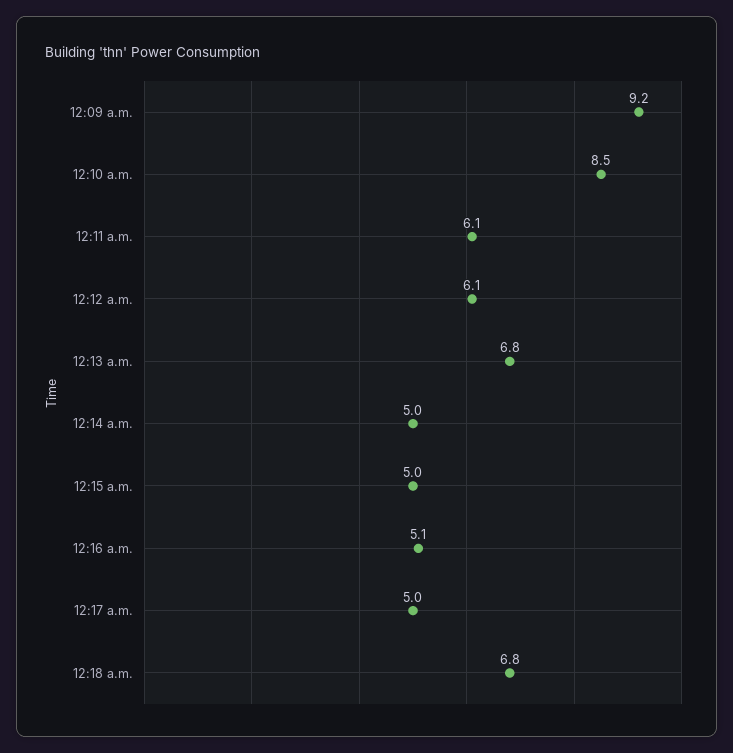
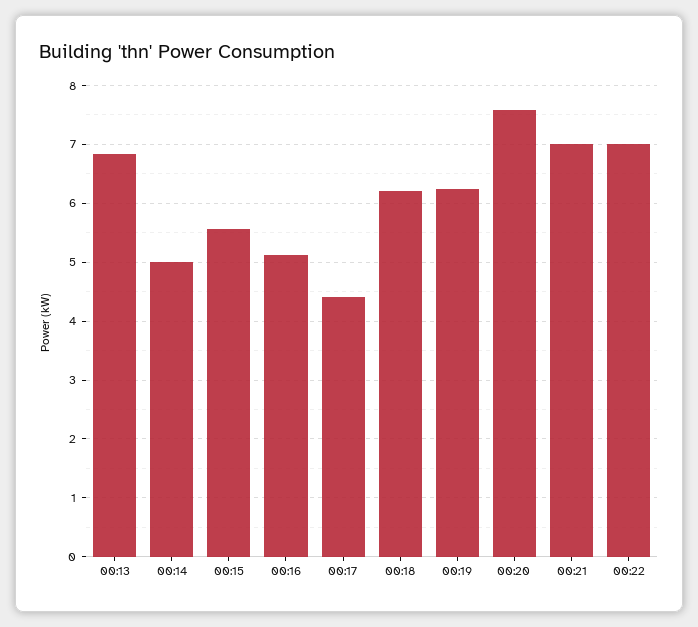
12:09 a.m.: 9.2 -> none
12:10 a.m.: 8.5 -> none
12:11 a.m.: 6.1 -> none
12:12 a.m.: 6.1 -> none
12:15 a.m.: 5 -> 5.6
12:17 a.m.: 5 -> 4.4
12:18 a.m.: 6.8 -> 6.2
00:19: none -> 6.2
00:20: none -> 7.6
00:21: none -> 7
00:22: none -> 7

